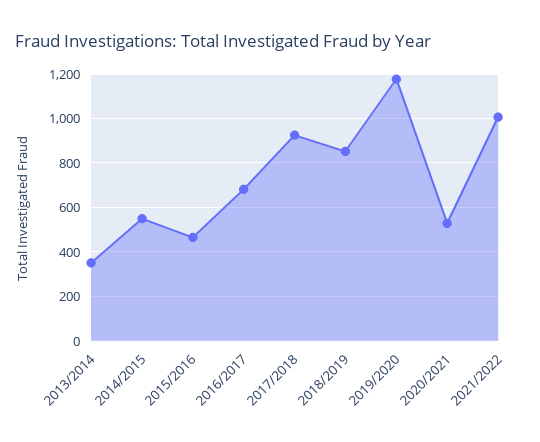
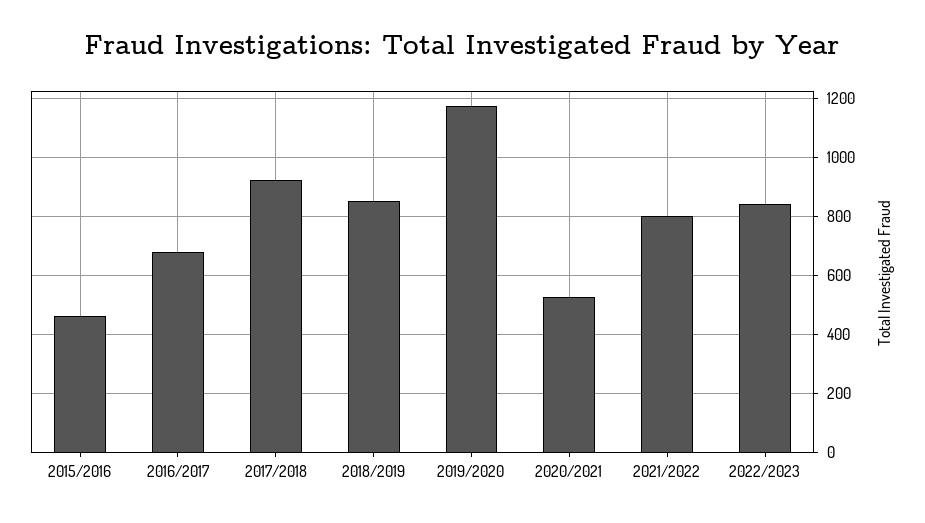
2013/2014: 350 -> none
2014/2015: 550 -> none
2021/2022: 1000 -> 800
2022/2023: none -> 850

